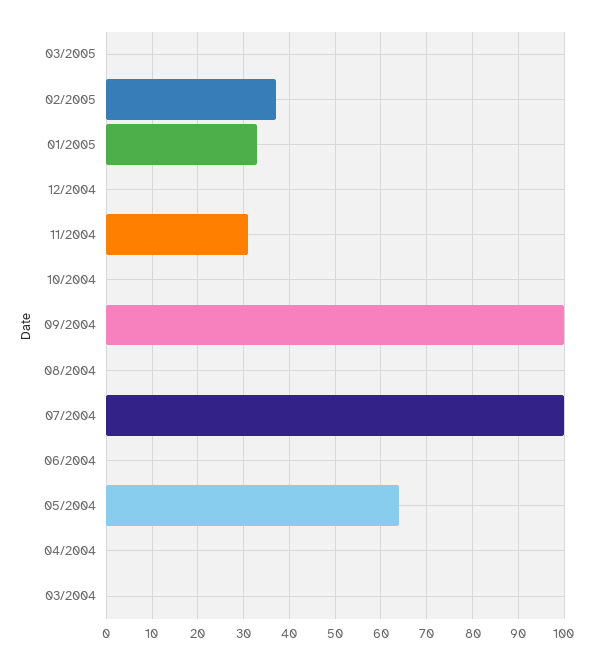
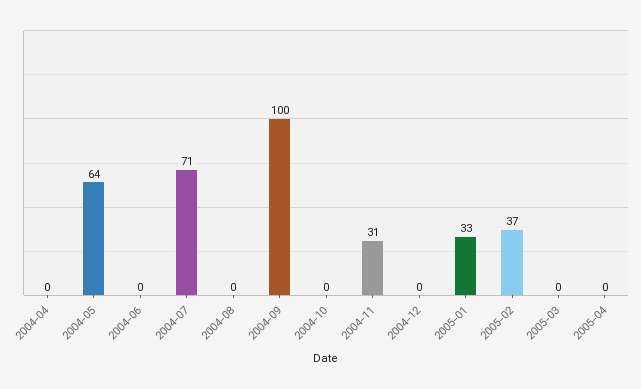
07/2004: 100 -> 71
03/2004: 0 -> none
2005-04: none -> 0

